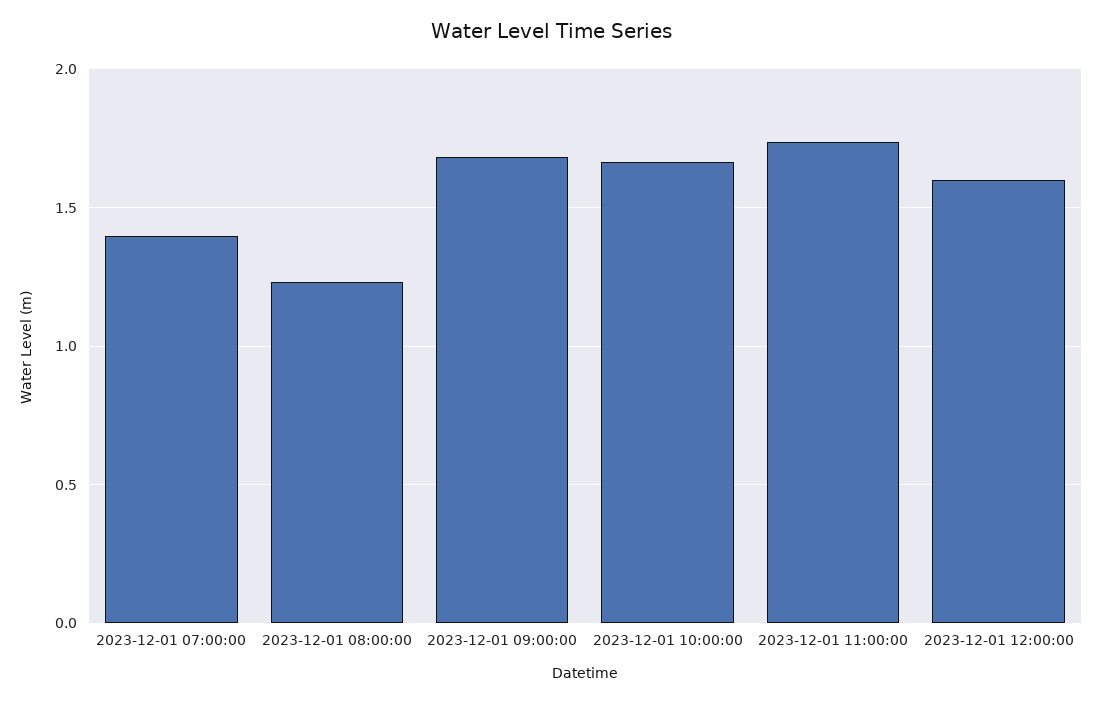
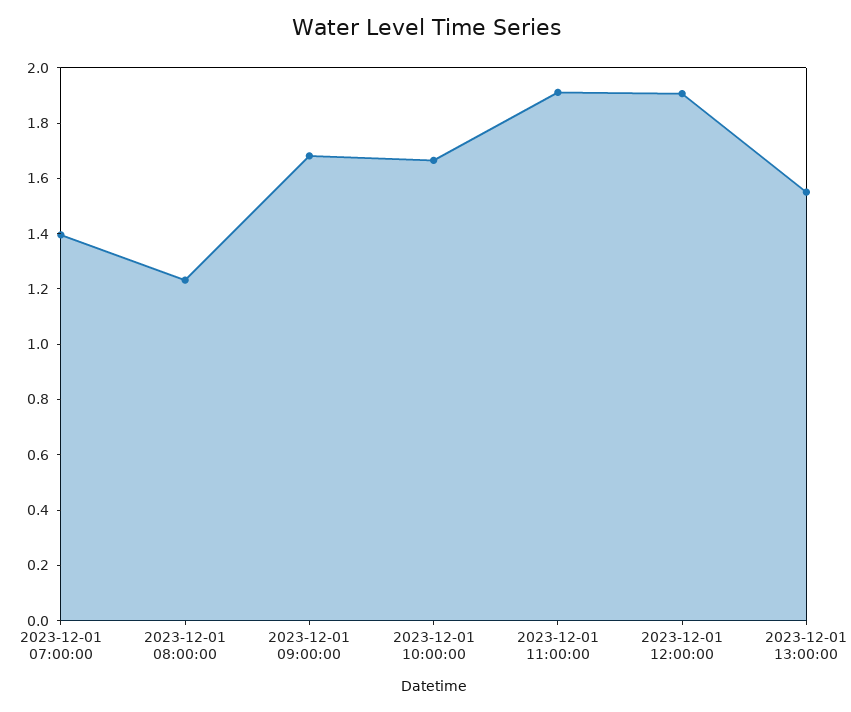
2023-12-01 11:00:00: 1.75 -> 1.9
2023-12-01 12:00:00: 1.6 -> 1.9
2023-12-01 13:00:00: none -> 1.55

